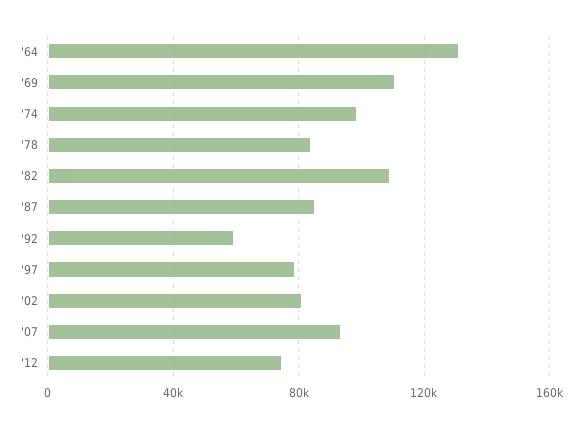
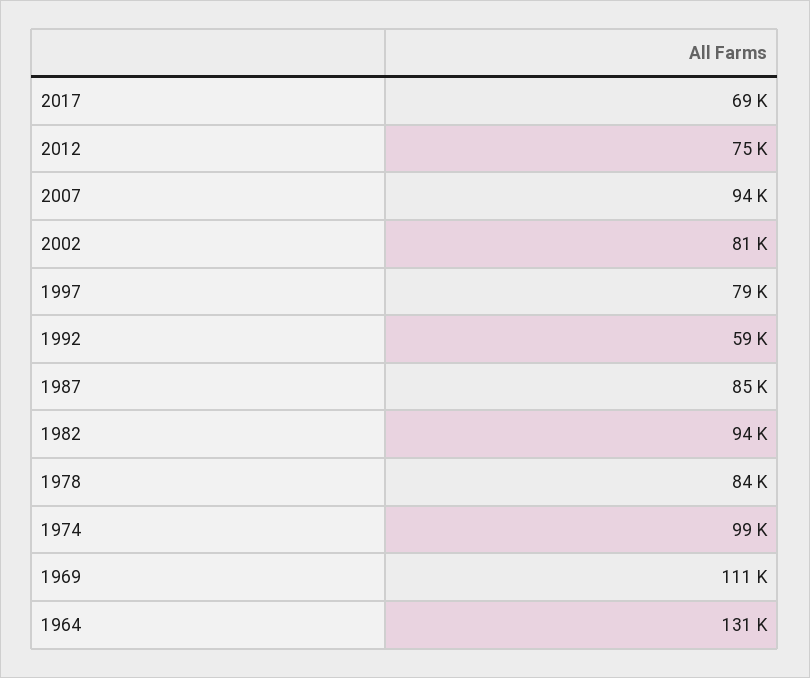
'82: 110000 -> 94000
2017: none -> 69000

